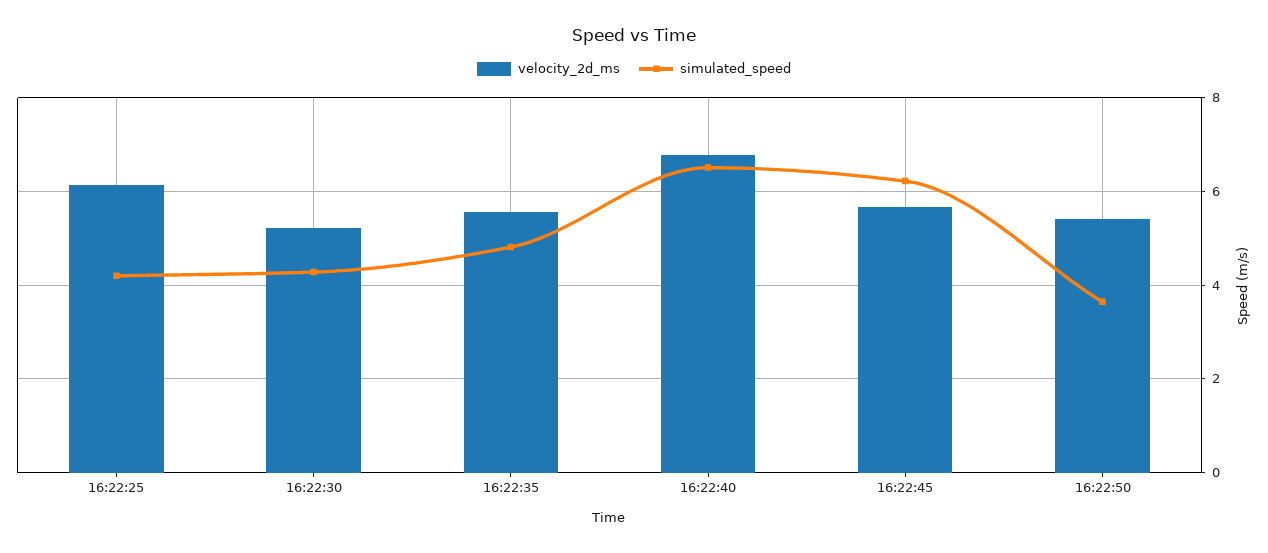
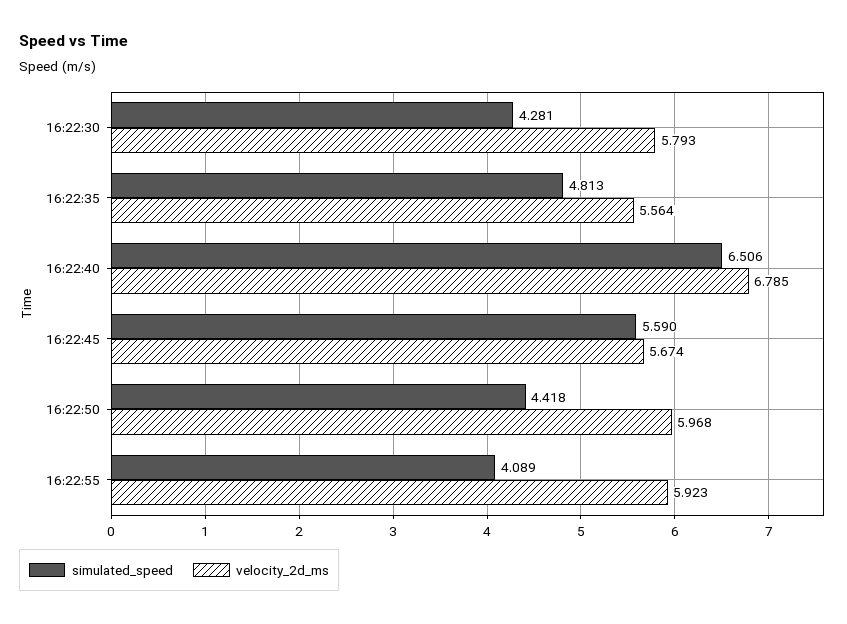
velocity_2d_ms, 16:22:25: 6.2 -> none
simulated_speed, 16:22:25: 4.2 -> none
velocity_2d_ms, 16:22:30: 5.2 -> 5.793
simulated_speed, 16:22:45: 6.2 -> 5.59
velocity_2d_ms, 16:22:50: 5.4 -> 5.968
simulated_speed, 16:22:50: 3.6 -> 4.418
simulated_speed, 16:22:55: none -> 4.089
velocity_2d_ms, 16:22:55: none -> 5.923

